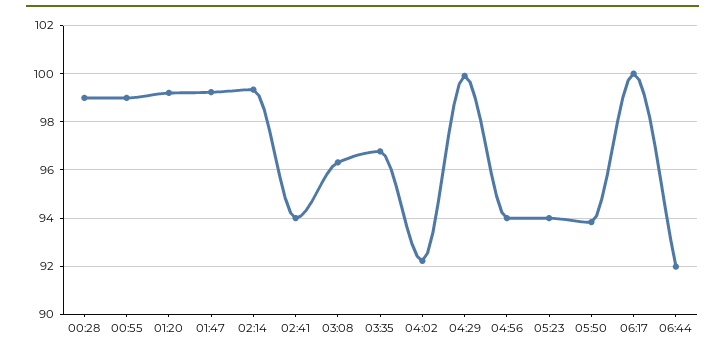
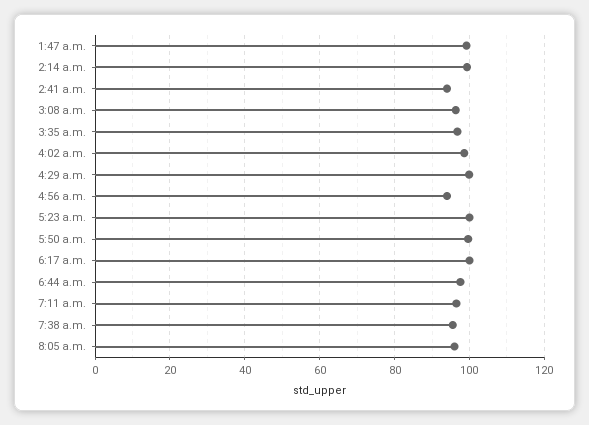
00:28: 99 -> none
00:55: 99 -> none
01:20: 99.25 -> none
04:02: 92.25 -> 98
05:23: 94 -> 100
05:50: 93.75 -> 100
06:44: 92 -> 98
7:11 a.m.: none -> 96
7:38 a.m.: none -> 96
8:05 a.m.: none -> 96

